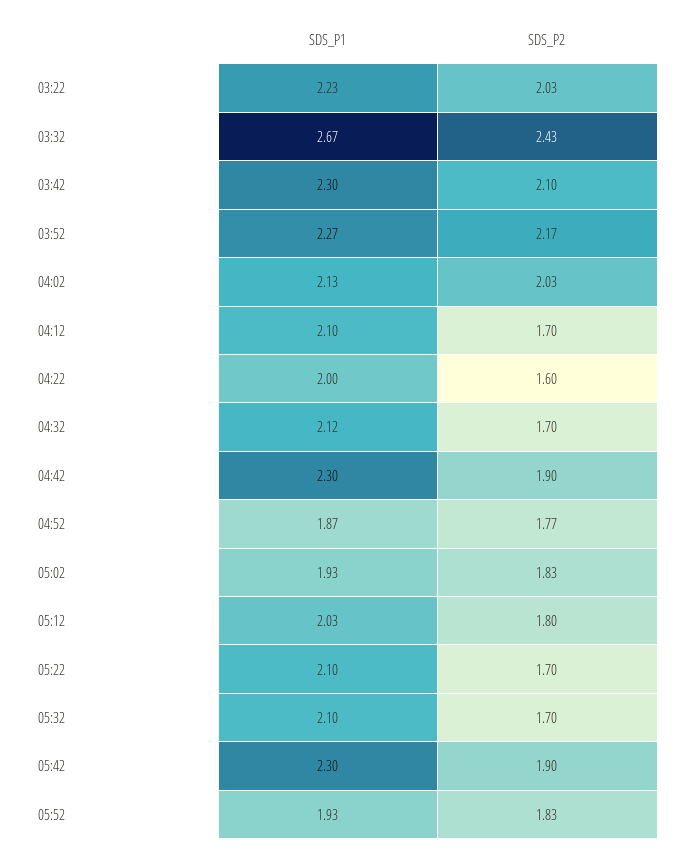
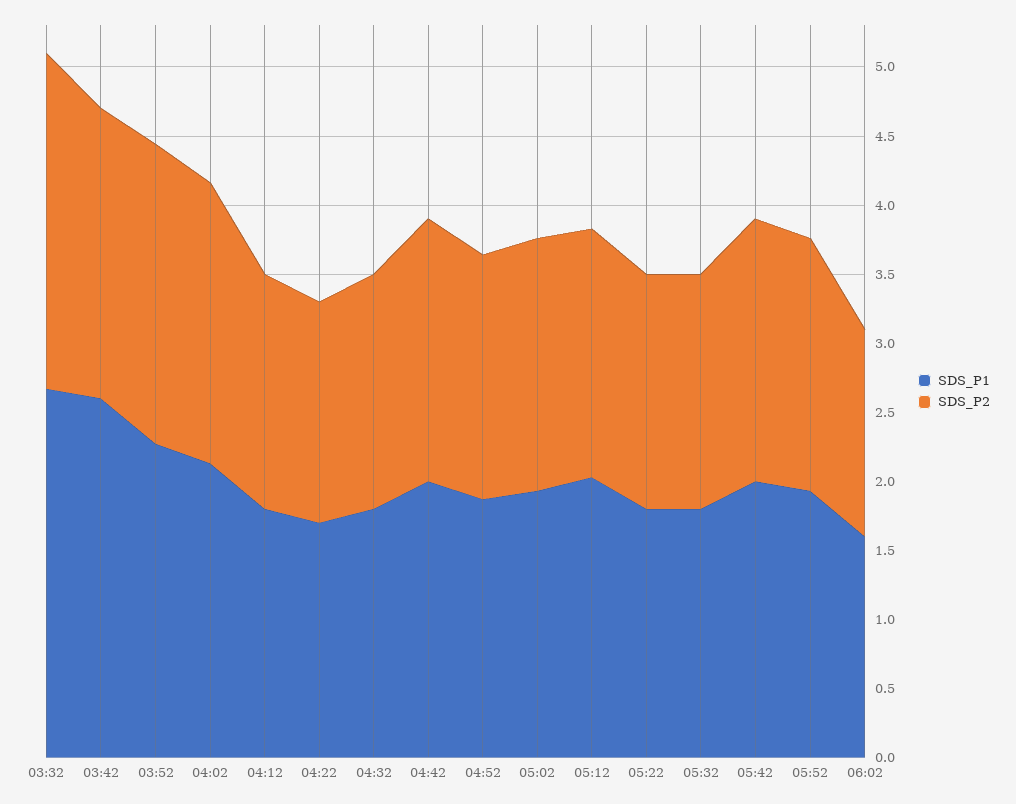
SDS_P1, 03:22: 2.23 -> none
SDS_P2, 03:22: 2.03 -> none
SDS_P1, 03:42: 2.3 -> 2.6
SDS_P1, 04:12: 2.1 -> 1.8
SDS_P1, 04:22: 2 -> 1.7
SDS_P1, 04:32: 2.12 -> 1.8
SDS_P1, 04:42: 2.3 -> 2
SDS_P1, 05:22: 2.1 -> 1.8
SDS_P1, 05:32: 2.1 -> 1.8
SDS_P1, 05:42: 2.3 -> 2
SDS_P1, 06:02: none -> 1.6
SDS_P2, 06:02: none -> 1.5

